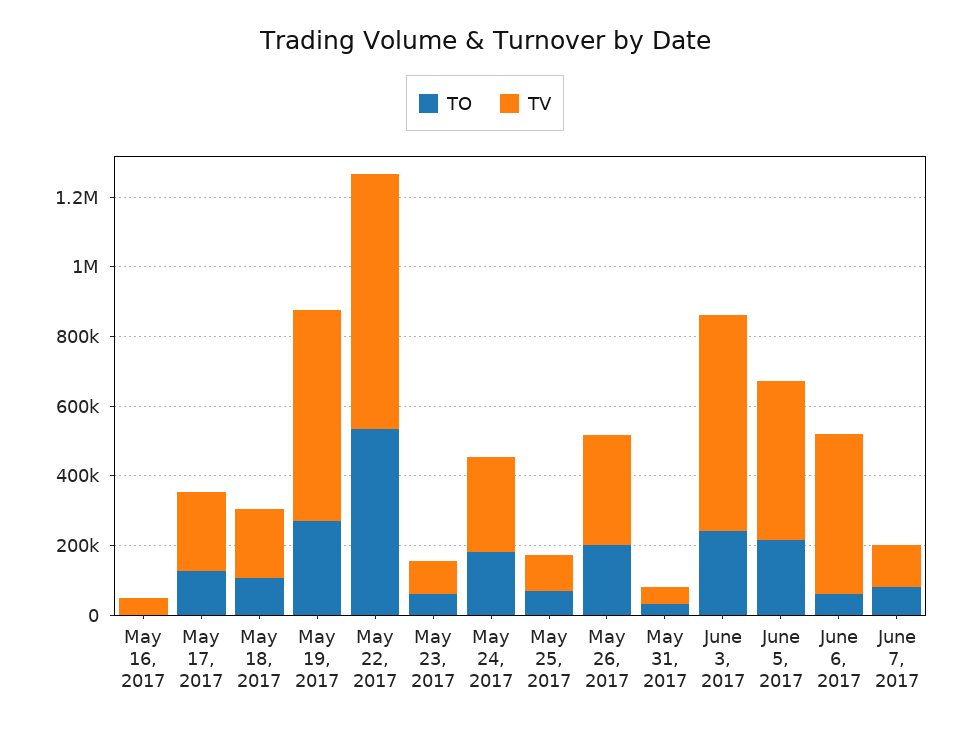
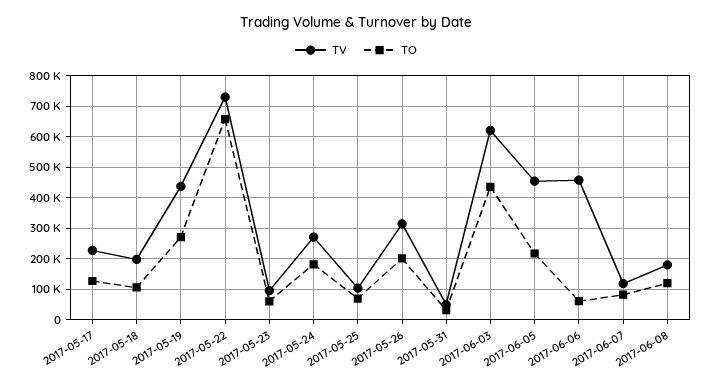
TO, May 16, 2017: 0 -> none
TV, May 16, 2017: 50000 -> none
TV, May 19, 2017: 600000 -> 440000
TO, May 22, 2017: 550000 -> 660000
TO, June 3, 2017: 250000 -> 440000
TV, 2017-06-08: none -> 180000
TO, 2017-06-08: none -> 120000

